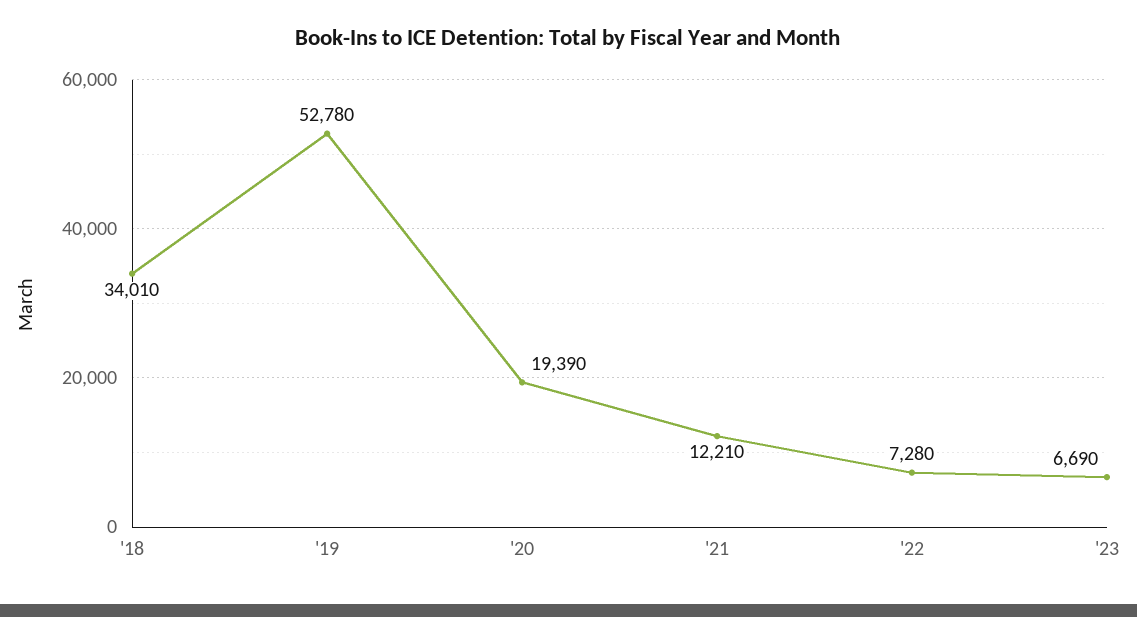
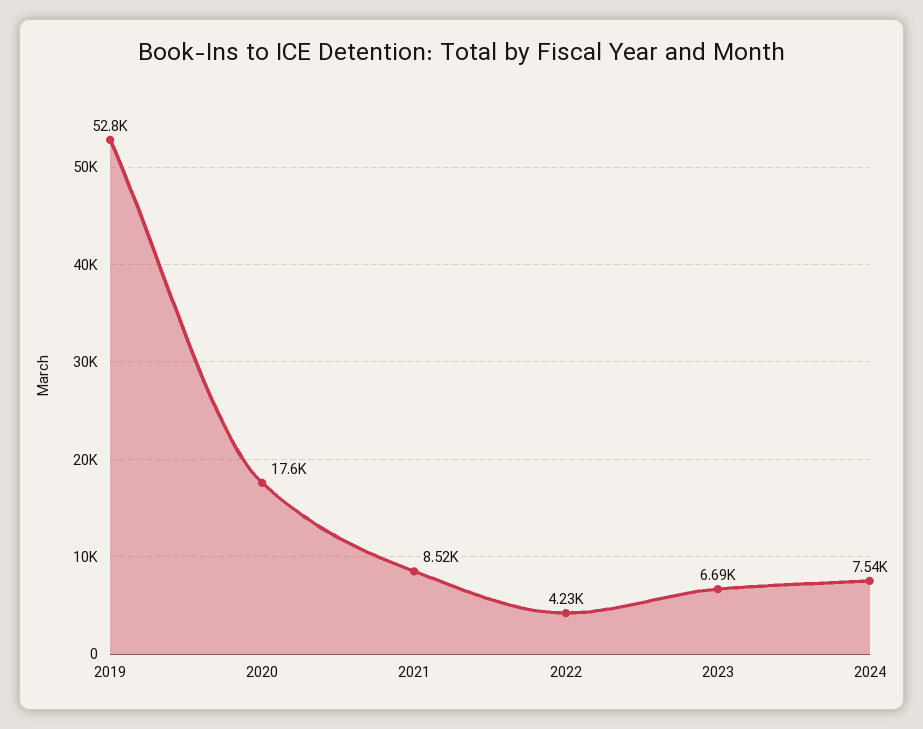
'18: 34010 -> none
'20: 19390 -> 17600
'21: 12210 -> 8520
'22: 7280 -> 4230
2024: none -> 7540

